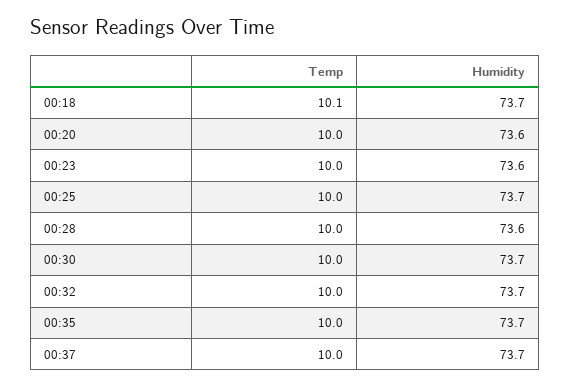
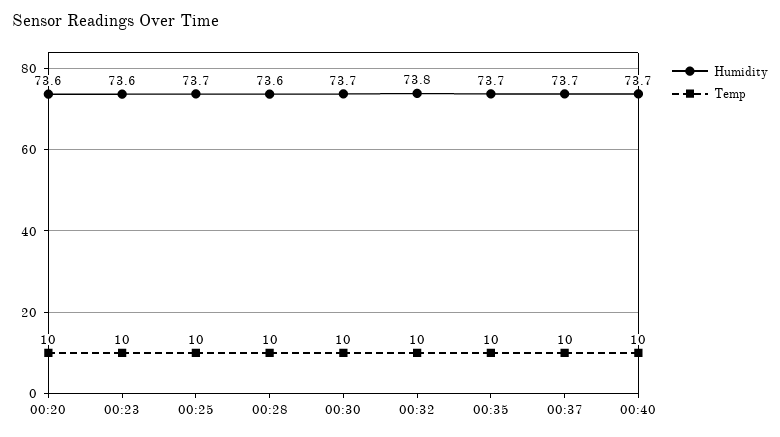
Temp, 00:18: 10.1 -> none
Humidity, 00:18: 73.7 -> none
Humidity, 00:32: 73.7 -> 73.8
Humidity, 00:40: none -> 73.7
Temp, 00:40: none -> 10

